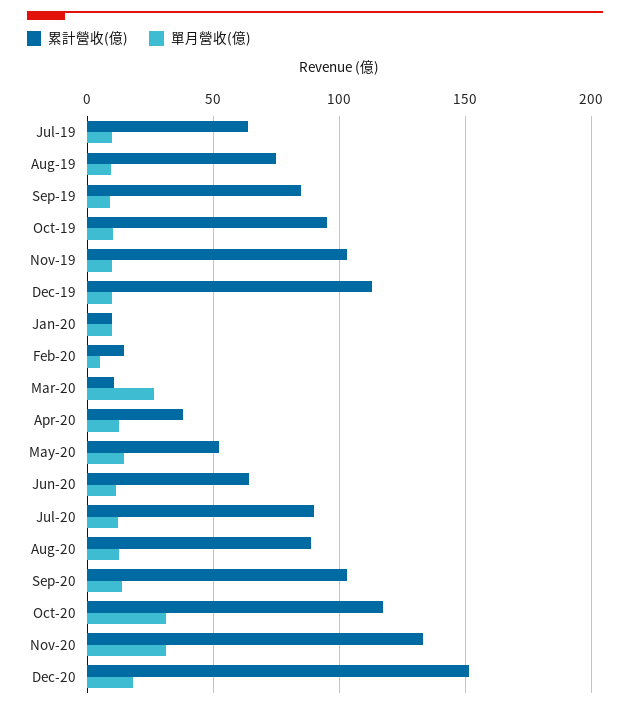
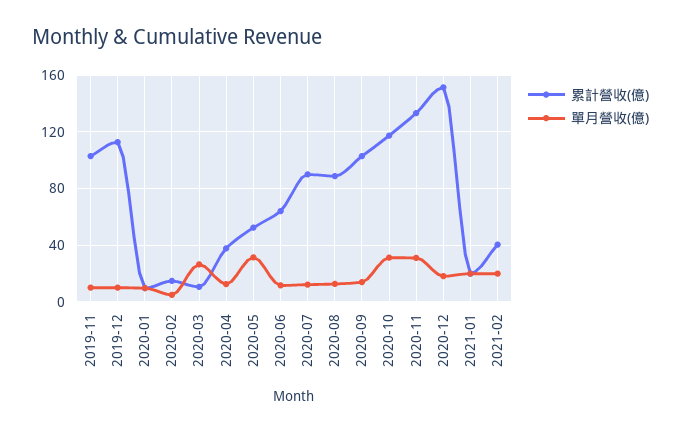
累計營收(億), Jul-19: 65 -> none
單月營收(億), Jul-19: 10 -> none
累計營收(億), Aug-19: 75 -> none
單月營收(億), Aug-19: 10 -> none
累計營收(億), Sep-19: 85 -> none
單月營收(億), Sep-19: 10 -> none
累計營收(億), Oct-19: 95 -> none
單月營收(億), Oct-19: 10 -> none
單月營收(億), May-20: 15 -> 30
累計營收(億), 2021-01: none -> 20
單月營收(億), 2021-01: none -> 20
累計營收(億), 2021-02: none -> 40
單月營收(億), 2021-02: none -> 20

